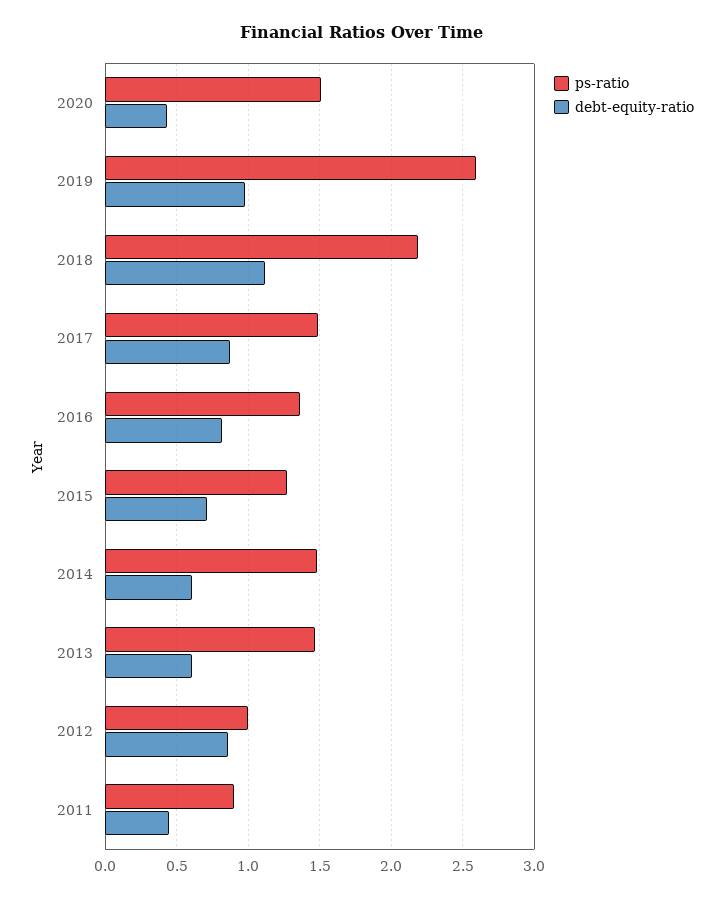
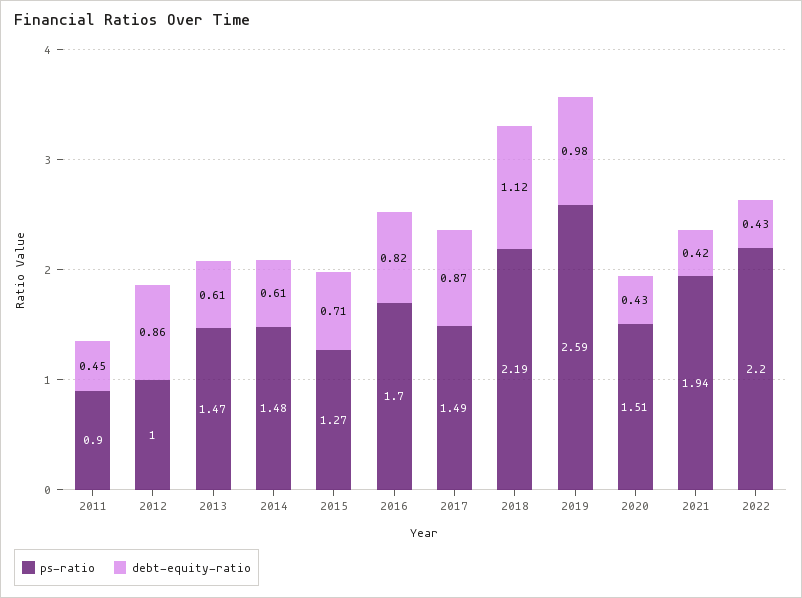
ps-ratio, 2016: 1.35 -> 1.7
ps-ratio, 2021: none -> 1.94
debt-equity-ratio, 2021: none -> 0.42
ps-ratio, 2022: none -> 2.2
debt-equity-ratio, 2022: none -> 0.43

